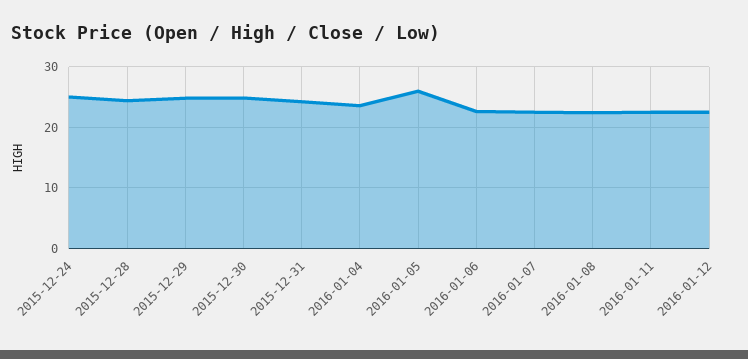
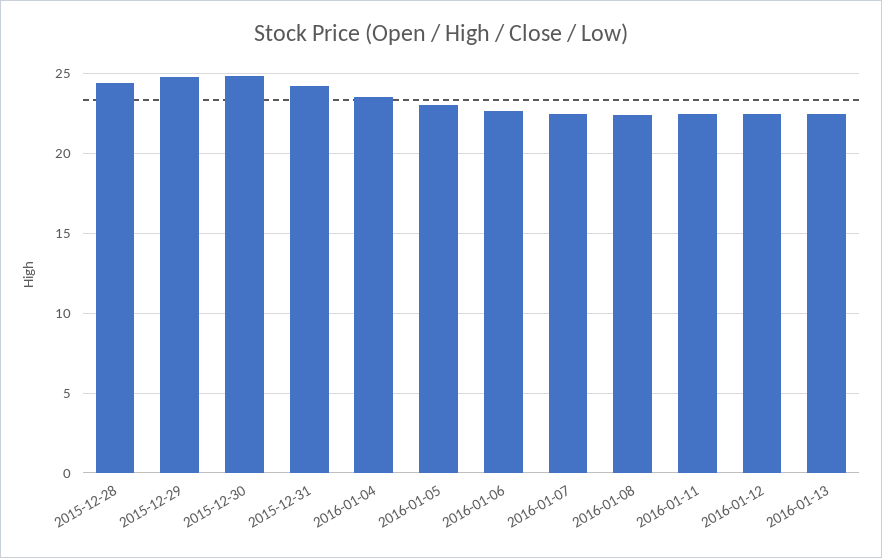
2015-12-24: 25 -> none
2016-01-05: 26 -> 23
2016-01-13: none -> 22.5

